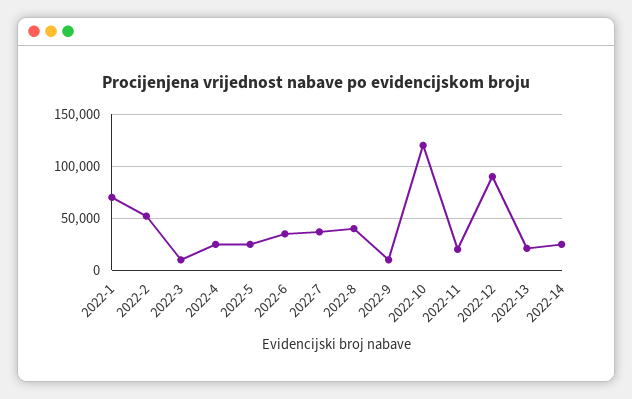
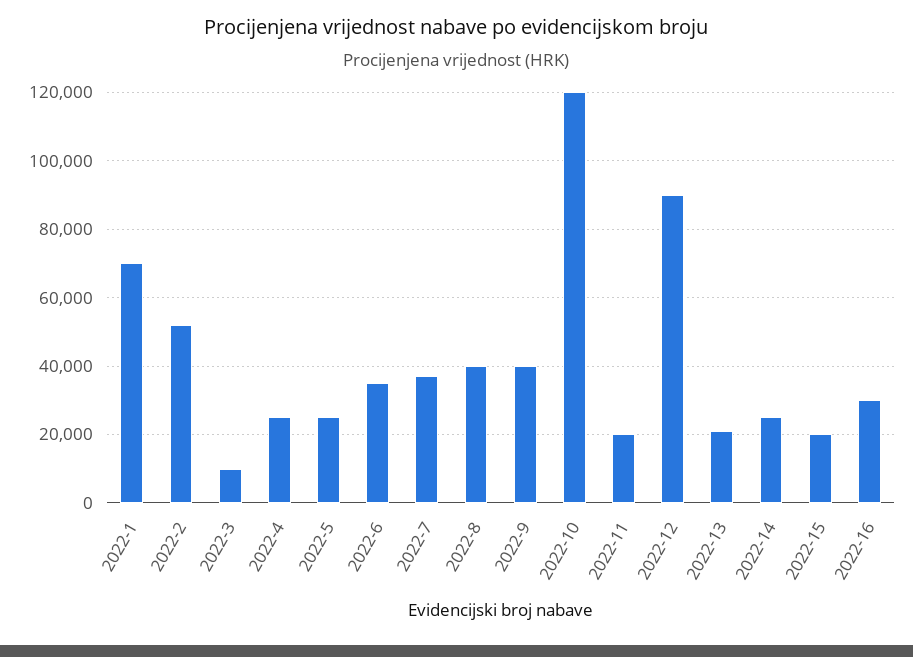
2022-9: 10000 -> 40000
2022-15: none -> 20000
2022-16: none -> 30000

